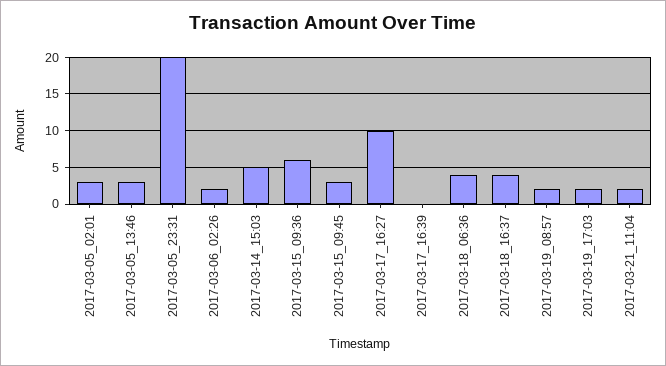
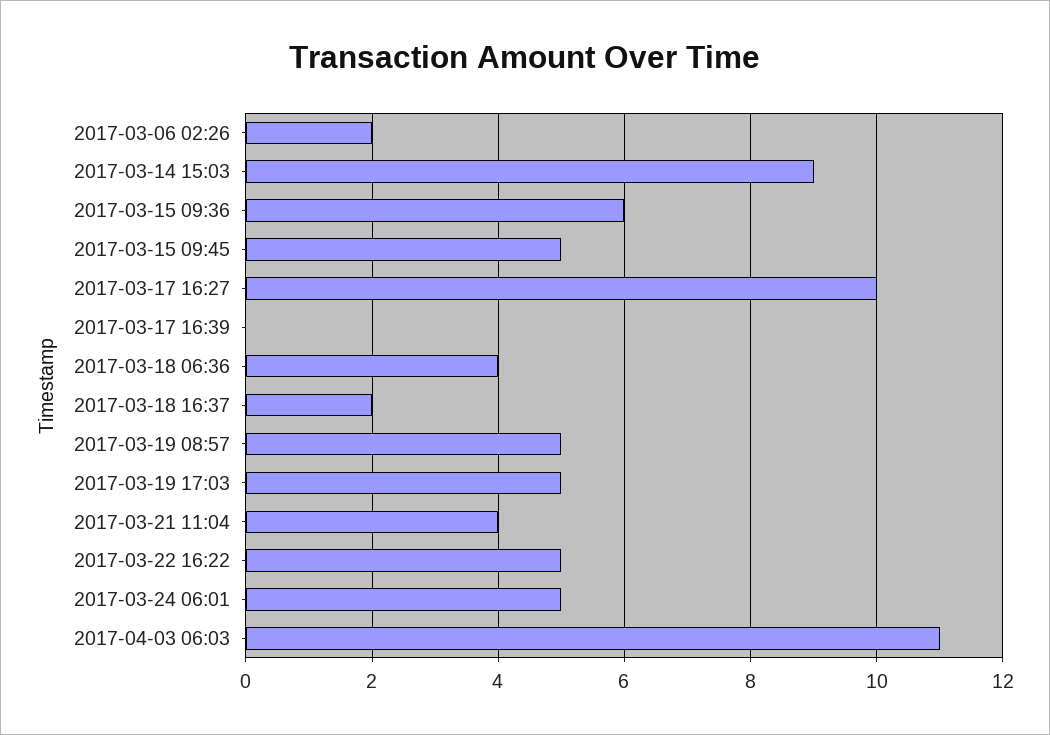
2017-03-05_02:01: 3 -> none
2017-03-05_13:46: 3 -> none
2017-03-05_23:31: 20 -> none
2017-03-14_15:03: 5 -> 9
2017-03-15_09:45: 3 -> 5
2017-03-18_16:37: 4 -> 2
2017-03-19_08:57: 2 -> 5
2017-03-19_17:03: 2 -> 5
2017-03-21_11:04: 2 -> 4
2017-03-22 16:22: none -> 5
2017-03-24 06:01: none -> 5
2017-04-03 06:03: none -> 11

